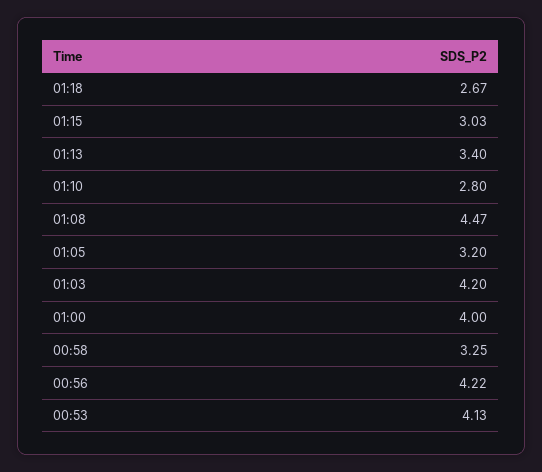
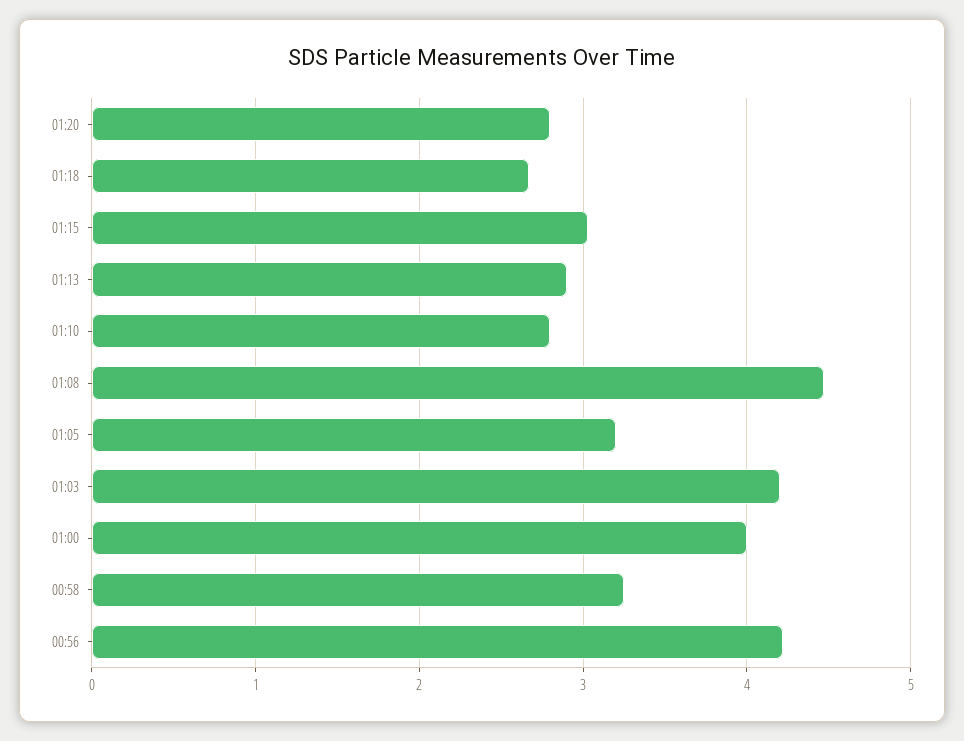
01:13: 3.4 -> 2.9
00:53: 4.13 -> none
01:20: none -> 2.8

